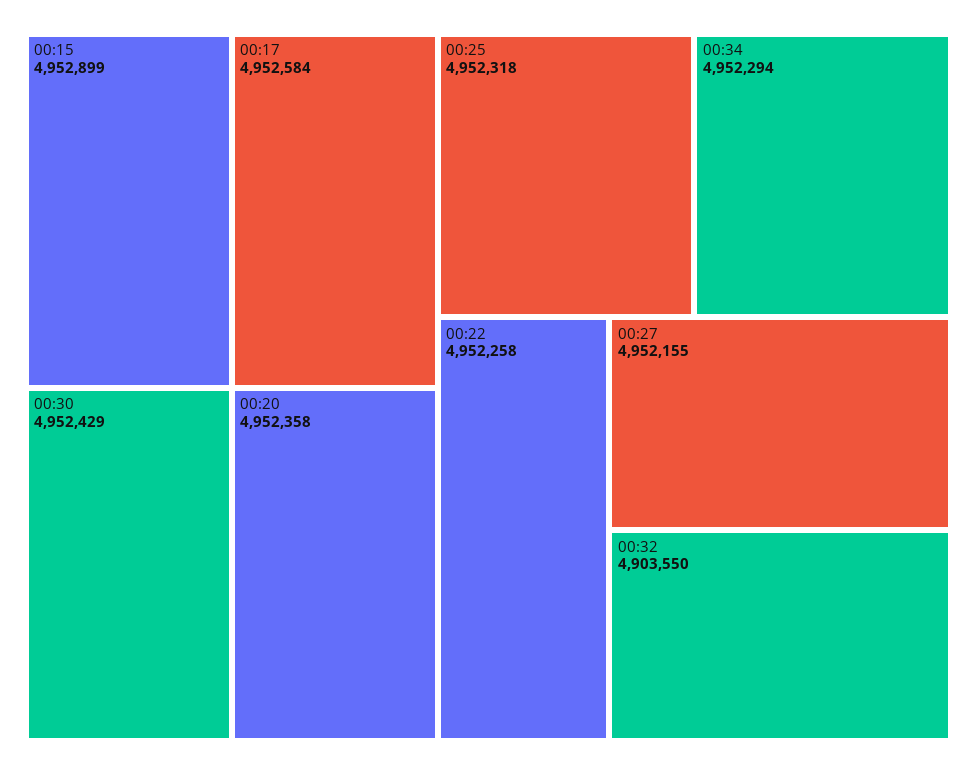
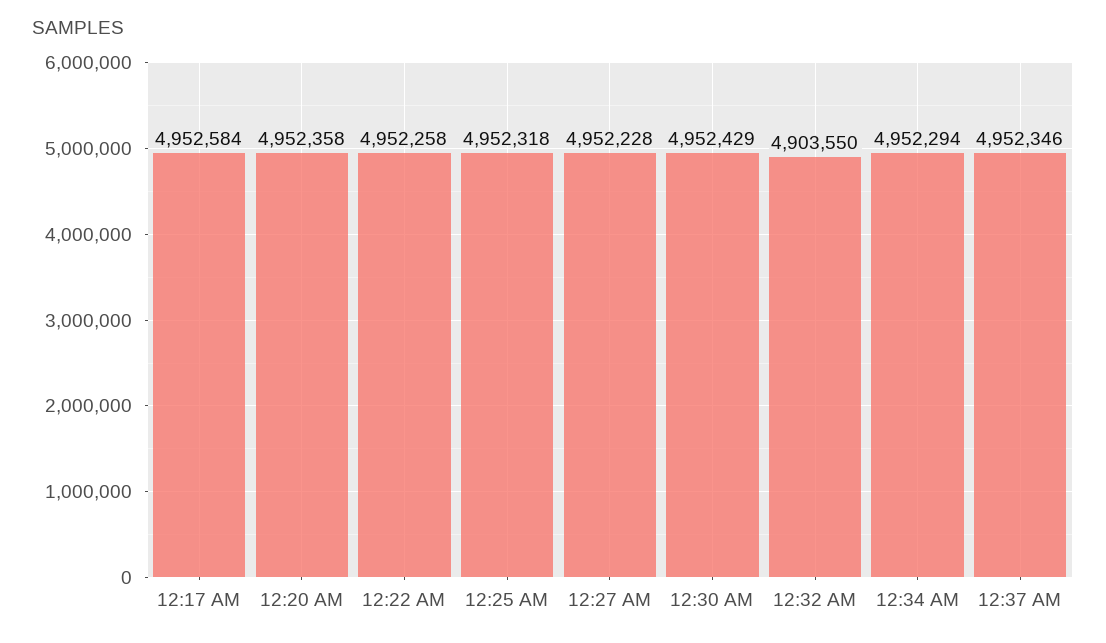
00:15: 4952899 -> none
00:27: 4952155 -> 4952228
12:37 AM: none -> 4952346

